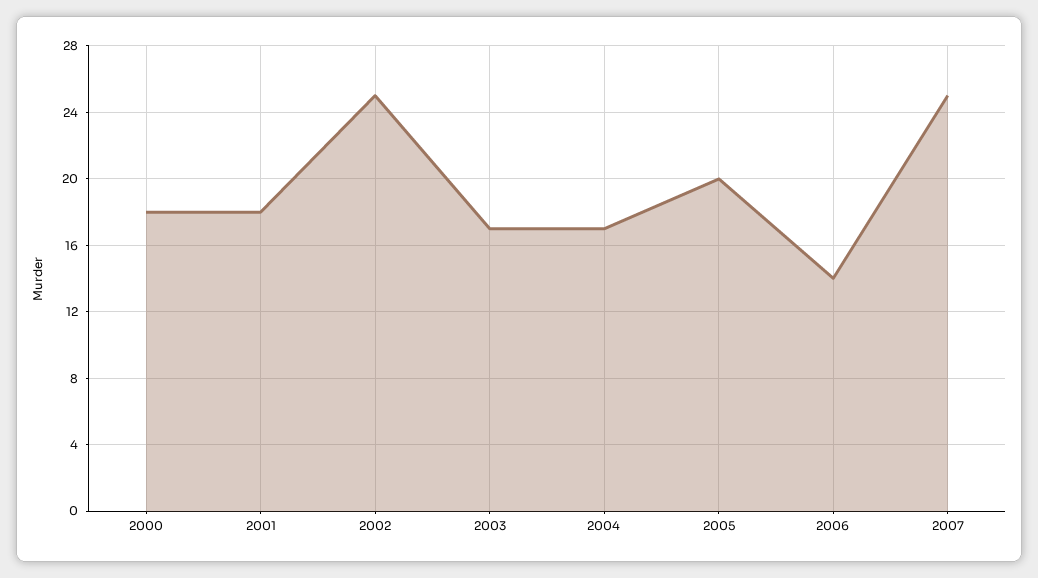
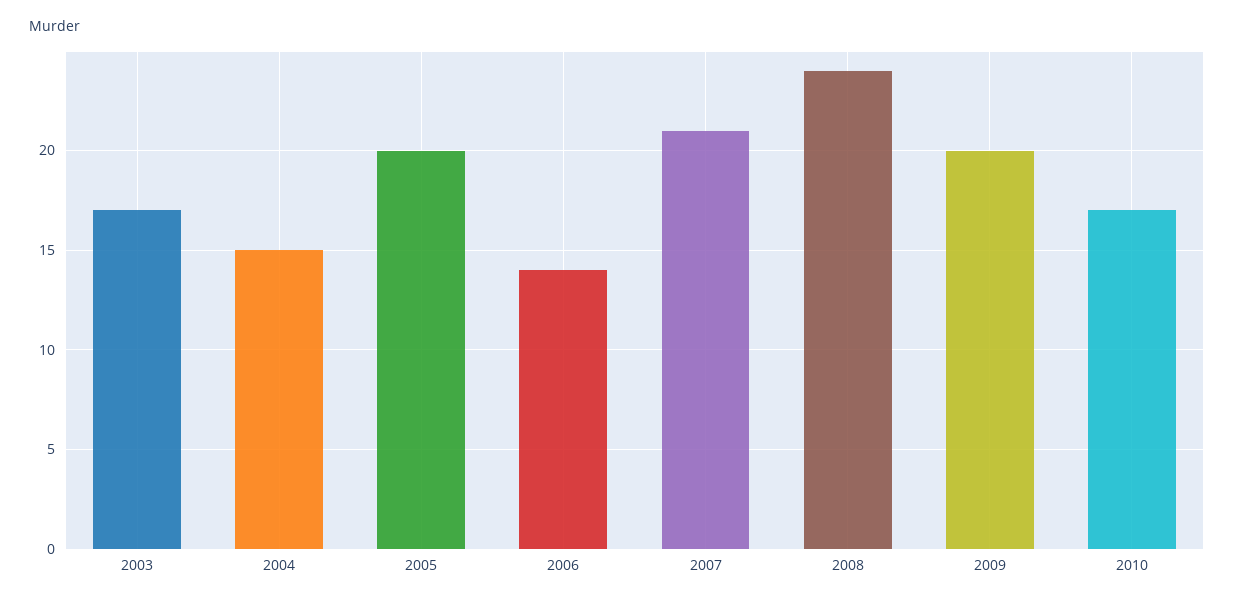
2000: 18 -> none
2001: 18 -> none
2002: 25 -> none
2004: 17 -> 15
2007: 25 -> 21
2008: none -> 24
2009: none -> 20
2010: none -> 17

